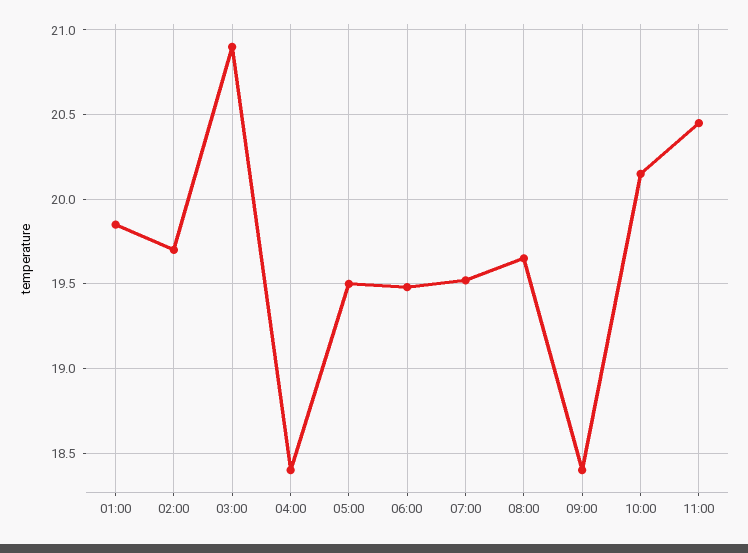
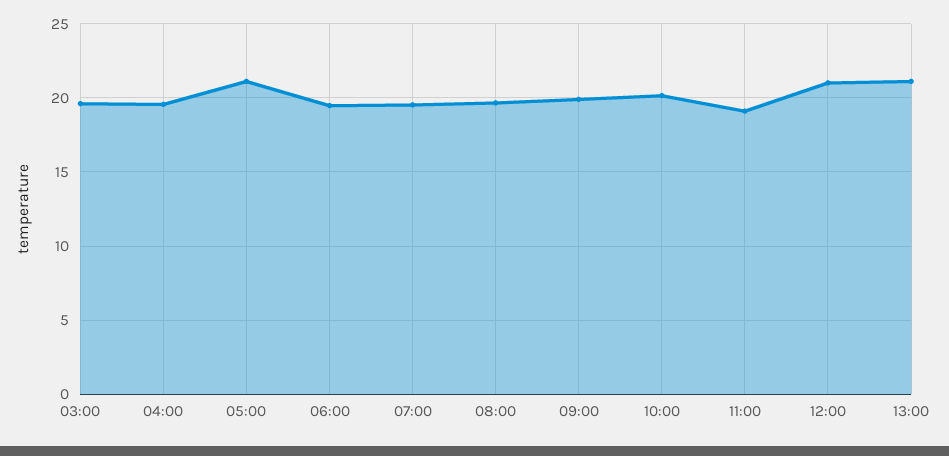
01:00: 19.85 -> none
02:00: 19.7 -> none
03:00: 20.9 -> 19.5
04:00: 18.4 -> 19.5
05:00: 19.5 -> 21
09:00: 18.4 -> 20
11:00: 20.45 -> 19
12:00: none -> 21
13:00: none -> 21

